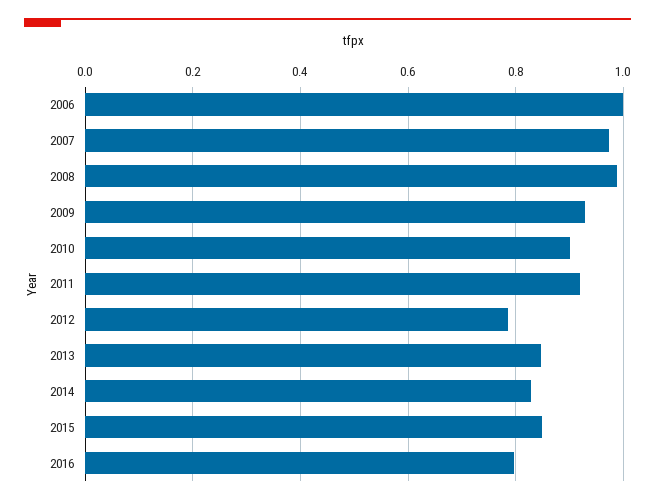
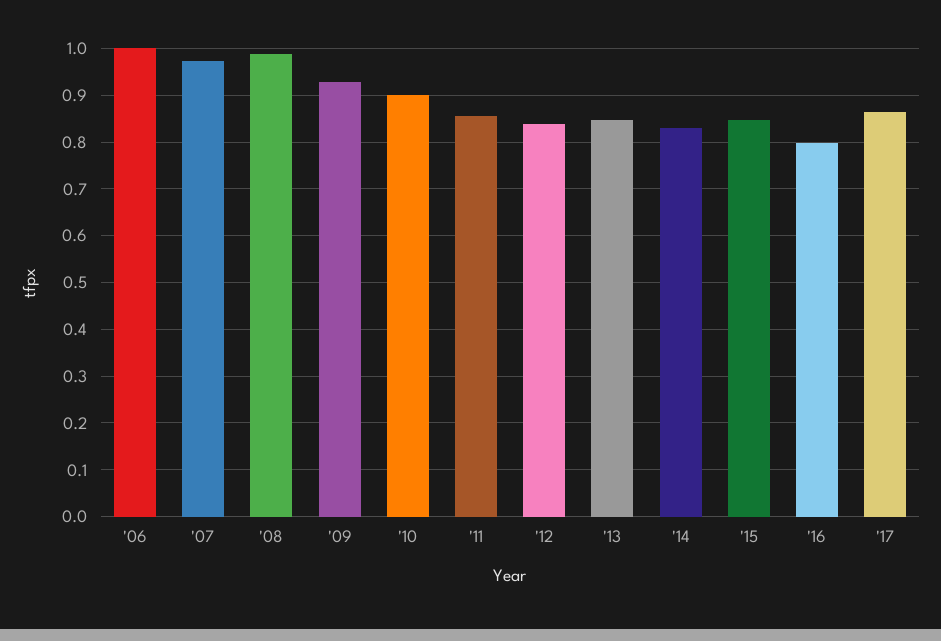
2011: 0.92 -> 0.86
2012: 0.78 -> 0.84
'17: none -> 0.86

